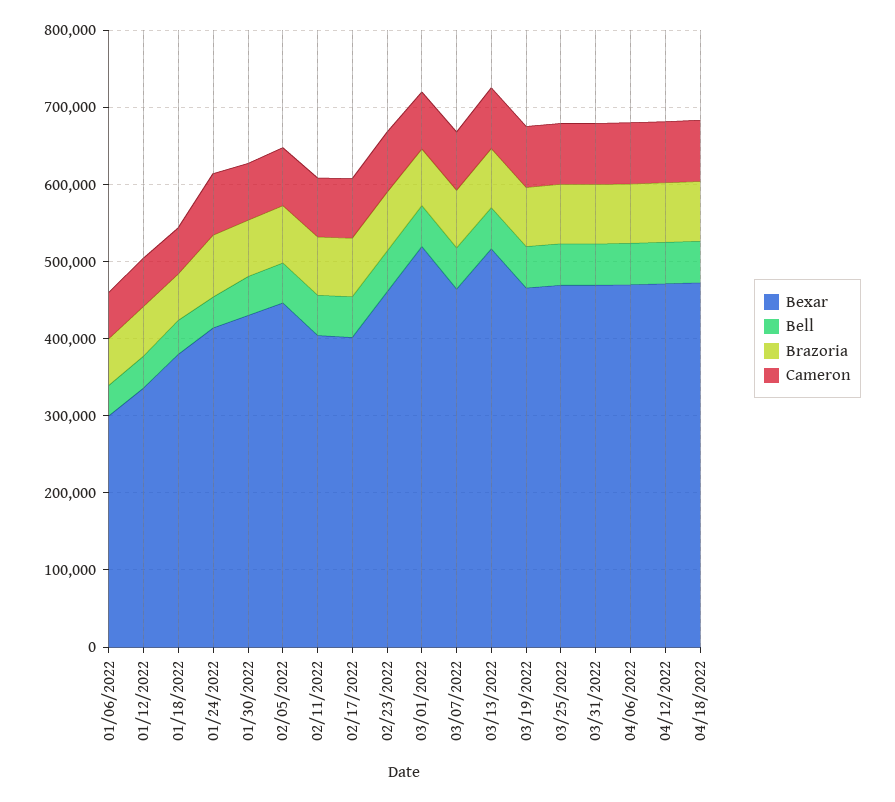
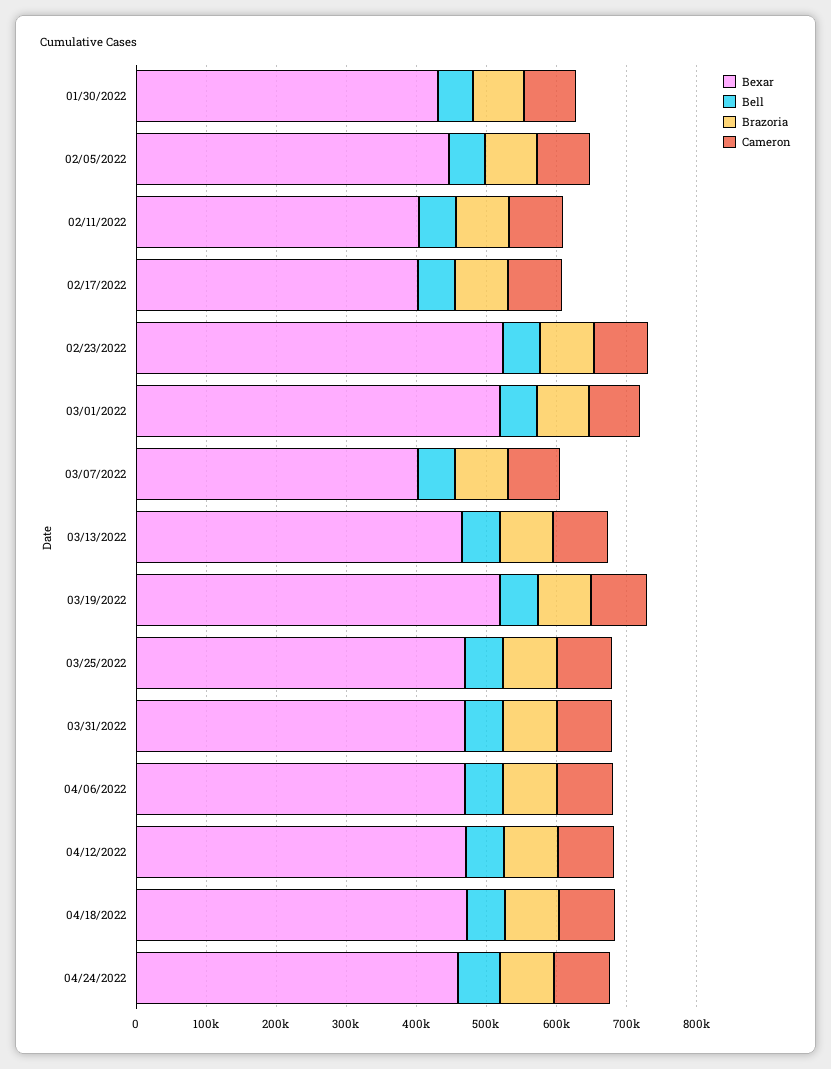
Bexar, 01/06/2022: 300000 -> none
Bell, 01/06/2022: 40000 -> none
Brazoria, 01/06/2022: 60000 -> none
Cameron, 01/06/2022: 60000 -> none
Bexar, 01/12/2022: 340000 -> none
Bell, 01/12/2022: 40000 -> none
Brazoria, 01/12/2022: 60000 -> none
Cameron, 01/12/2022: 60000 -> none
Bexar, 01/18/2022: 380000 -> none
Bell, 01/18/2022: 40000 -> none
Brazoria, 01/18/2022: 60000 -> none
Cameron, 01/18/2022: 60000 -> none
Bexar, 01/24/2022: 420000 -> none
Bell, 01/24/2022: 40000 -> none
Brazoria, 01/24/2022: 80000 -> none
Cameron, 01/24/2022: 80000 -> none
Bexar, 02/23/2022: 460000 -> 520000
Bexar, 03/07/2022: 460000 -> 400000
Bexar, 03/13/2022: 520000 -> 460000
Bexar, 03/19/2022: 460000 -> 520000
Bexar, 04/24/2022: none -> 460000
Bell, 04/24/2022: none -> 60000
Brazoria, 04/24/2022: none -> 80000
Cameron, 04/24/2022: none -> 80000

